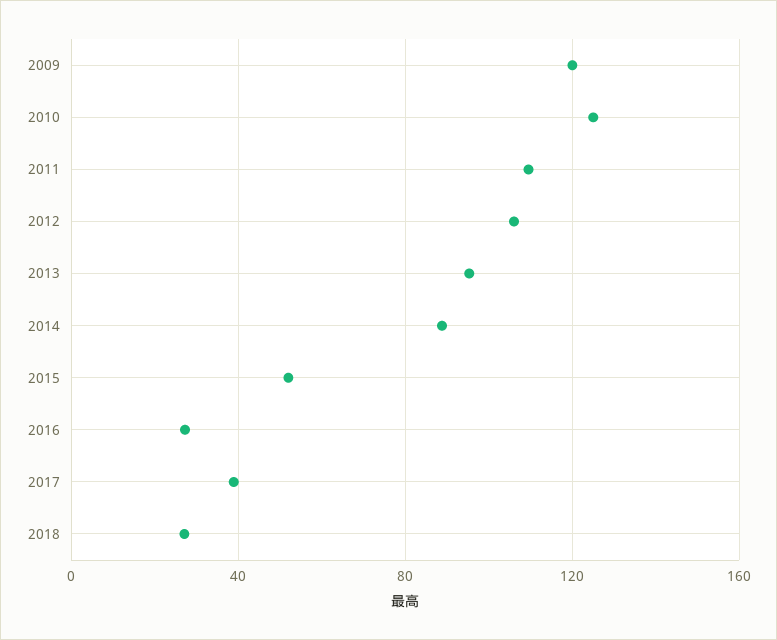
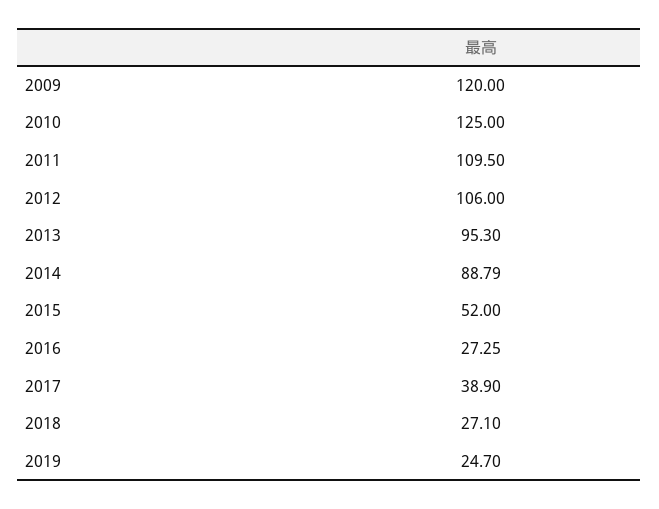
2019: none -> 24.7

